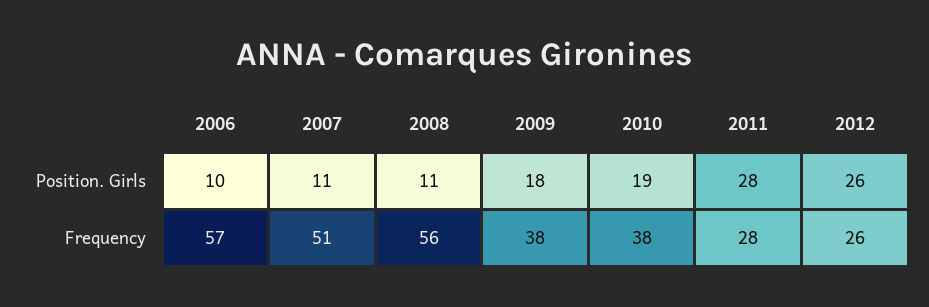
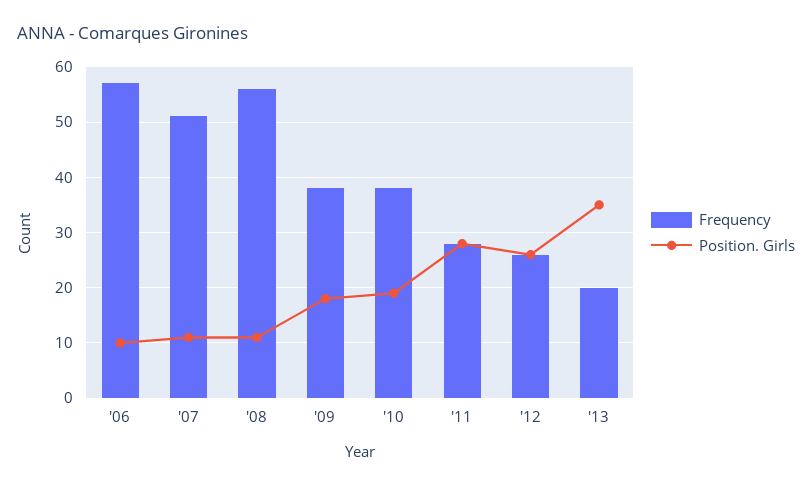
Frequency, '13: none -> 20
Position. Girls, '13: none -> 35

